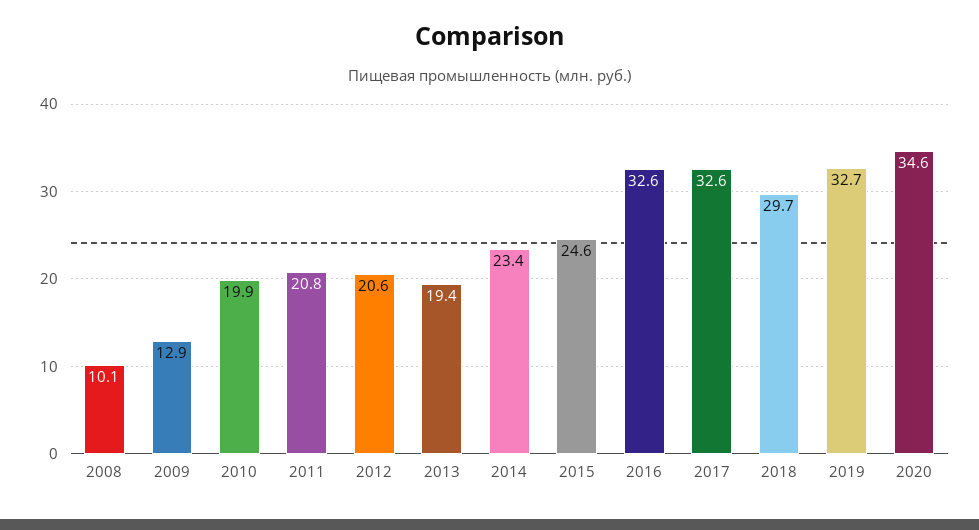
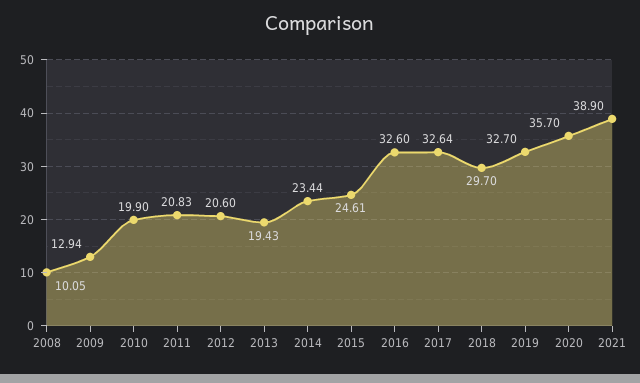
2020: 34.6 -> 35.7
2021: none -> 38.9

